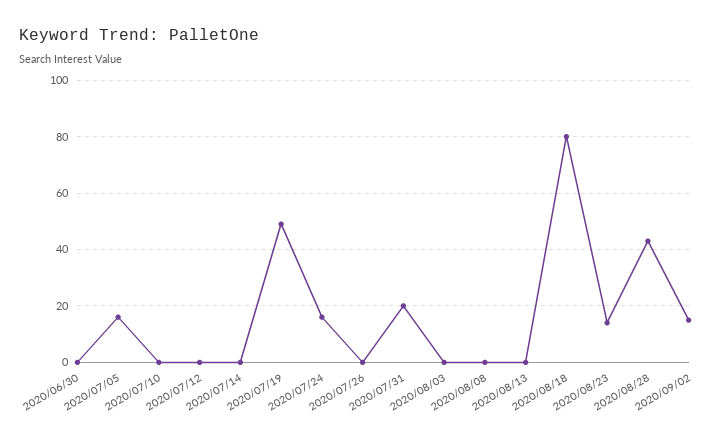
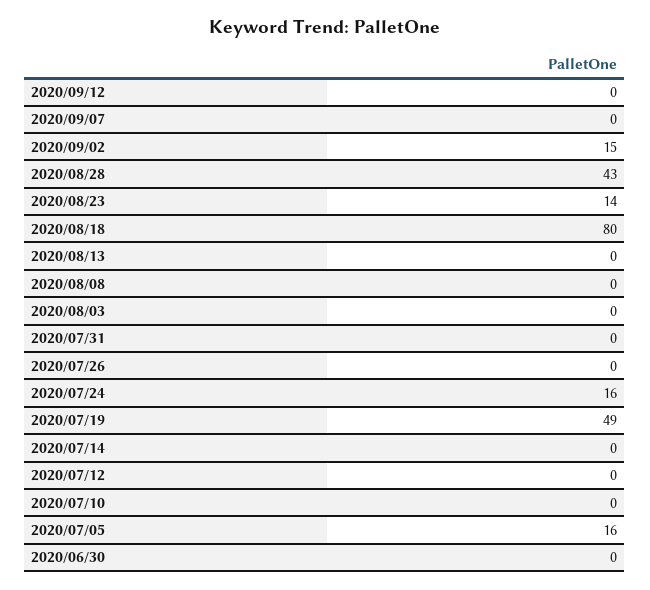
2020/07/31: 20 -> 0
2020/09/12: none -> 0
2020/09/07: none -> 0

